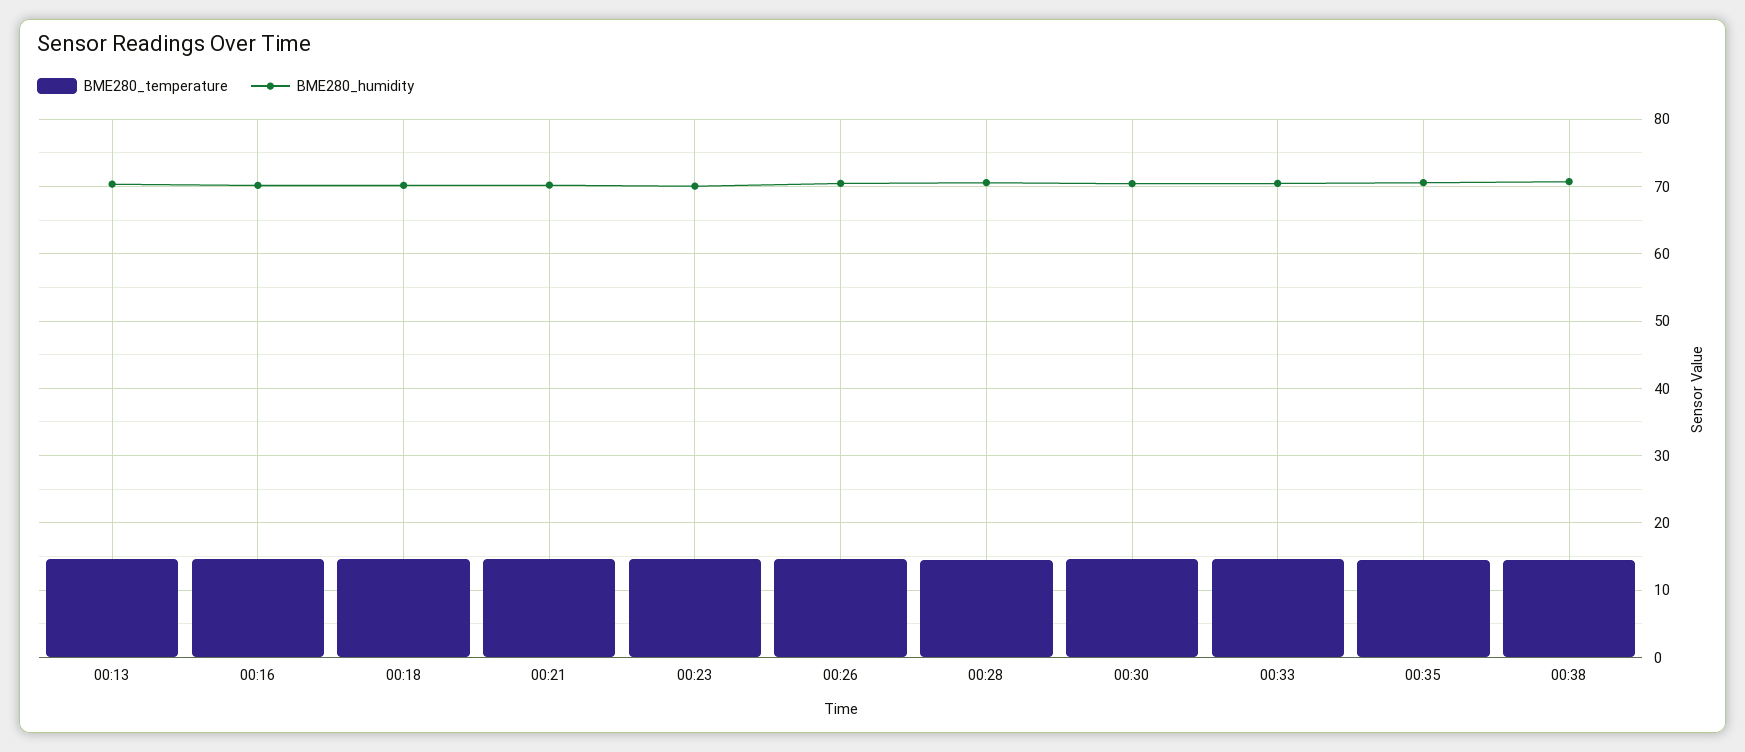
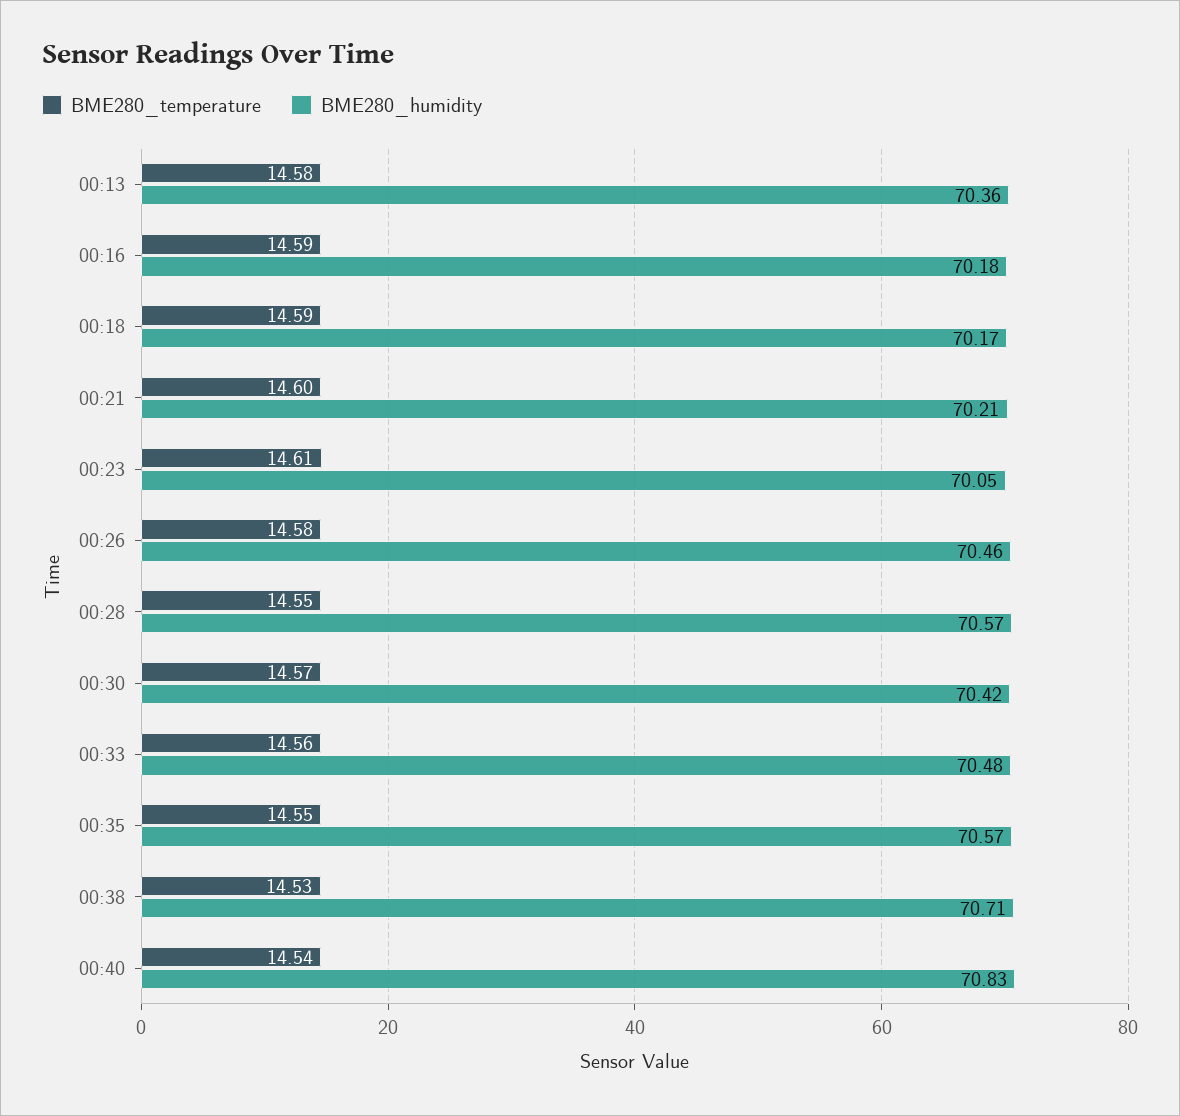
BME280_temperature, 00:40: none -> 14.54
BME280_humidity, 00:40: none -> 70.83

